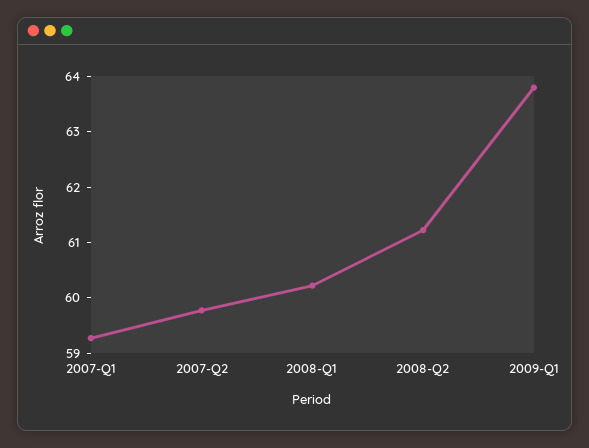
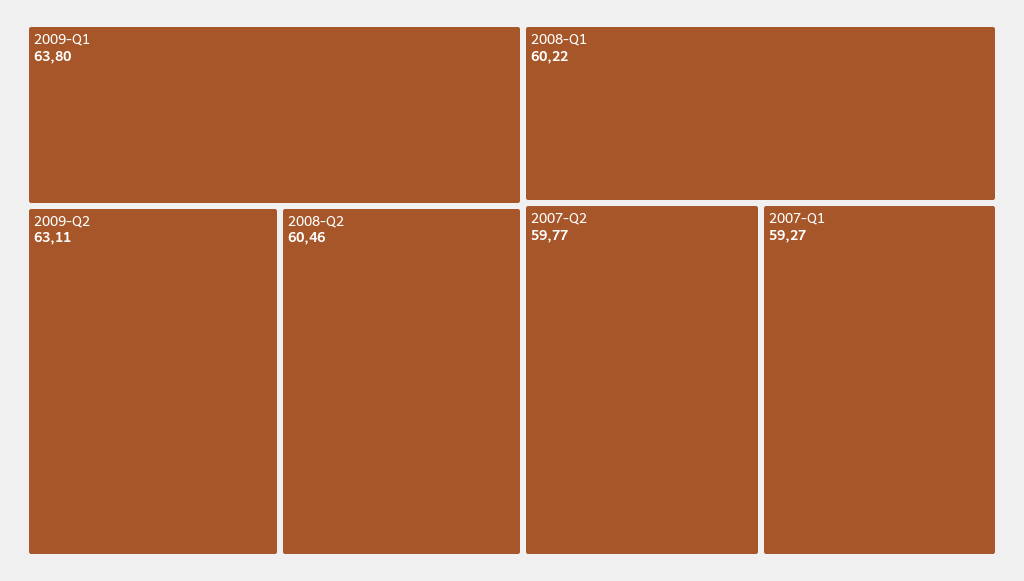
2008-Q2: 61.2 -> 60.46
2009-Q2: none -> 63.11

